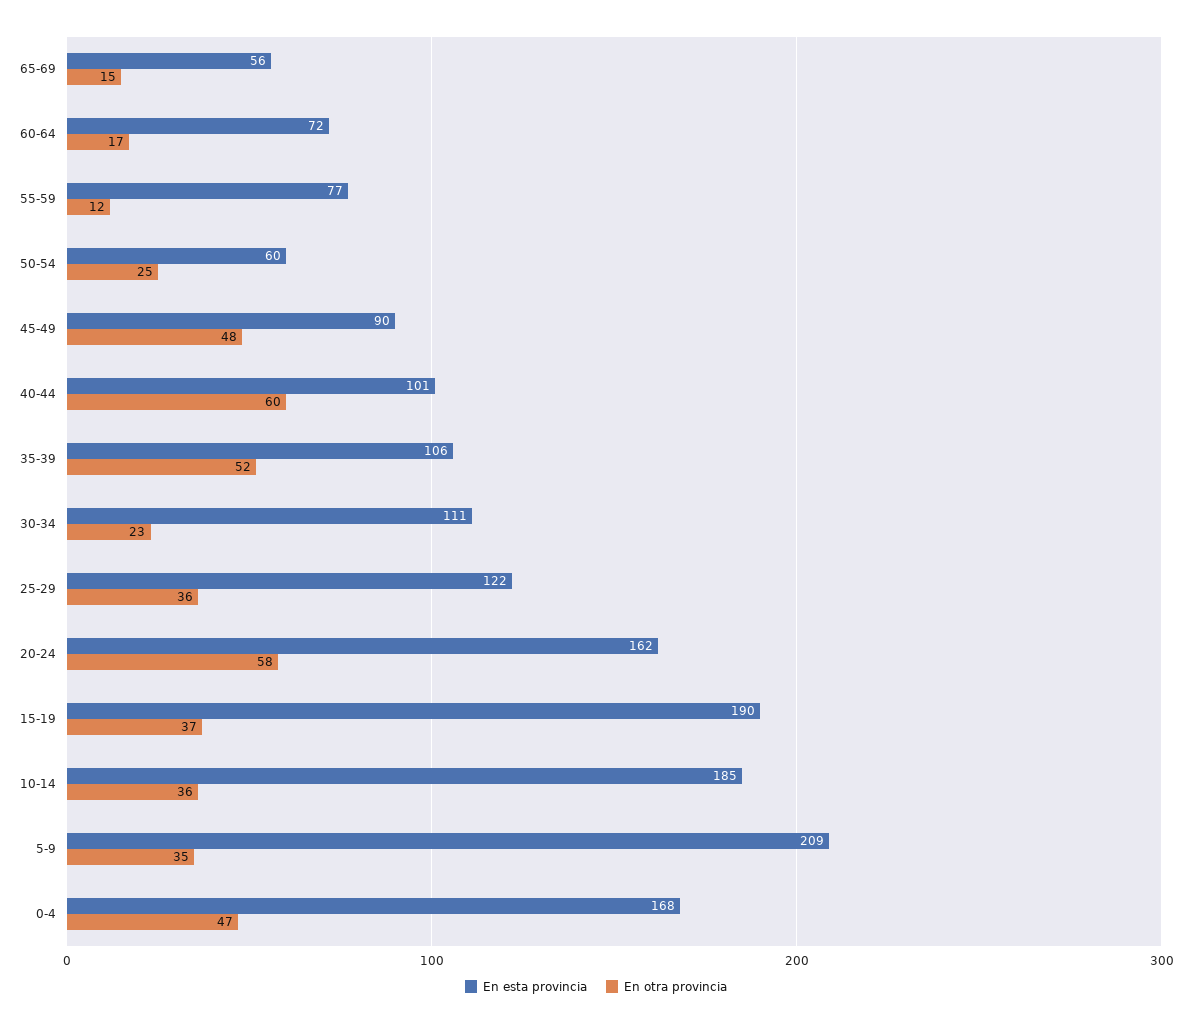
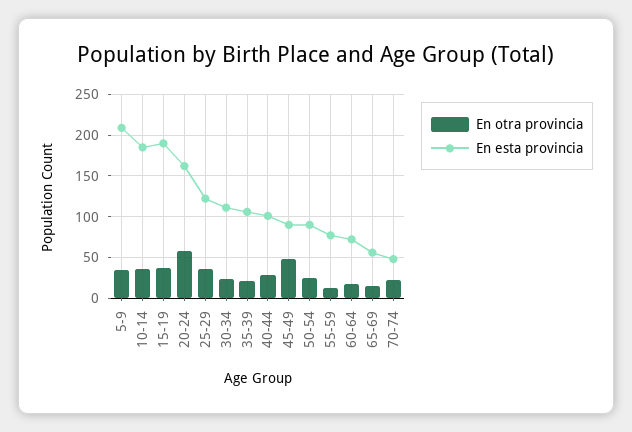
En esta provincia, 50-54: 60 -> 90
En otra provincia, 40-44: 60 -> 30
En otra provincia, 35-39: 52 -> 20
En esta provincia, 0-4: 168 -> none
En otra provincia, 0-4: 47 -> none
En otra provincia, 70-74: none -> 20
En esta provincia, 70-74: none -> 50

